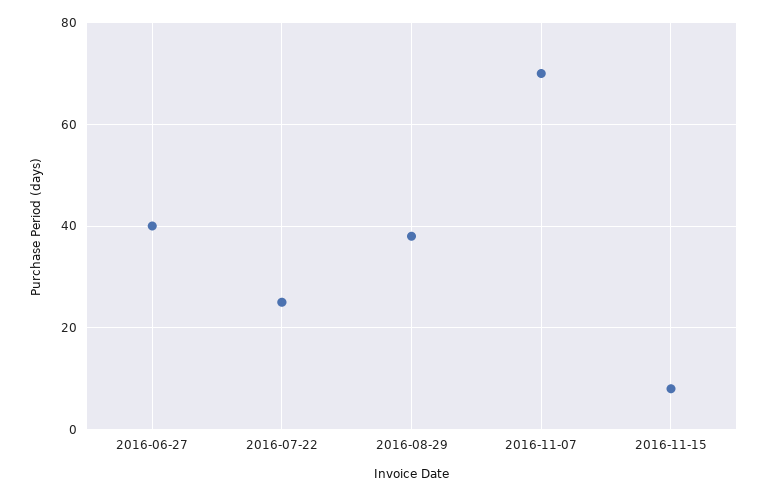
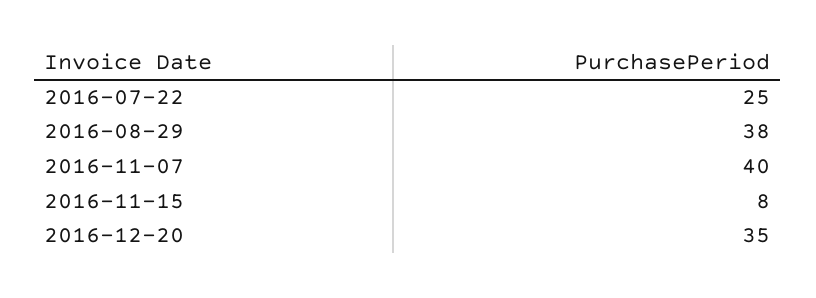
2016-06-27: 40 -> none
2016-11-07: 70 -> 40
2016-12-20: none -> 35

